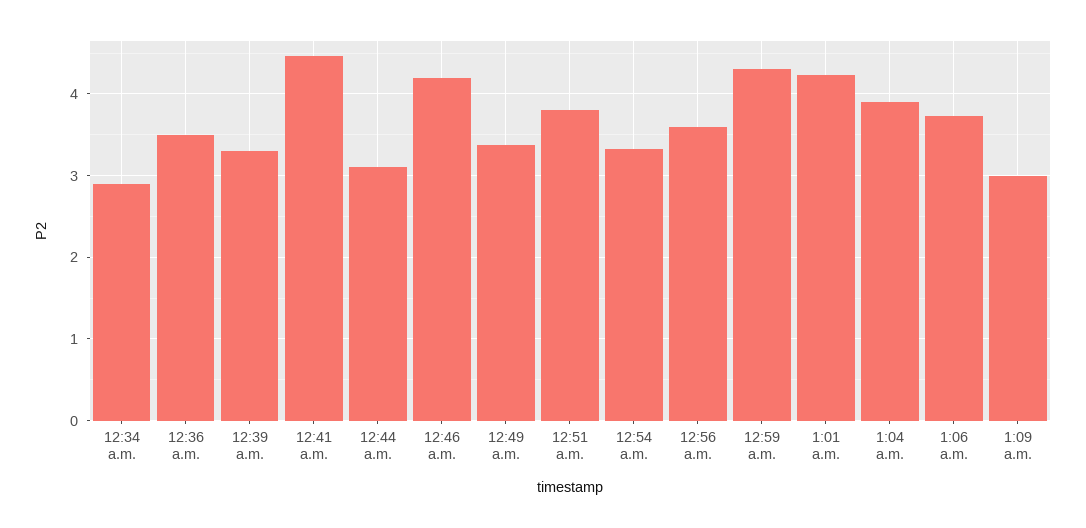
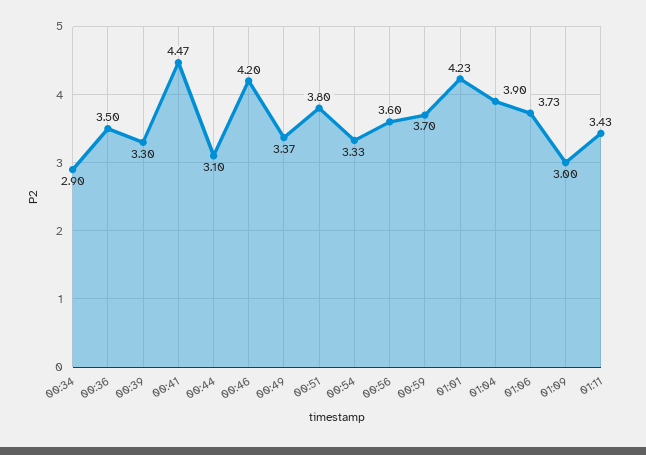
12:59 a.m.: 4.3 -> 3.7
01:11: none -> 3.43

